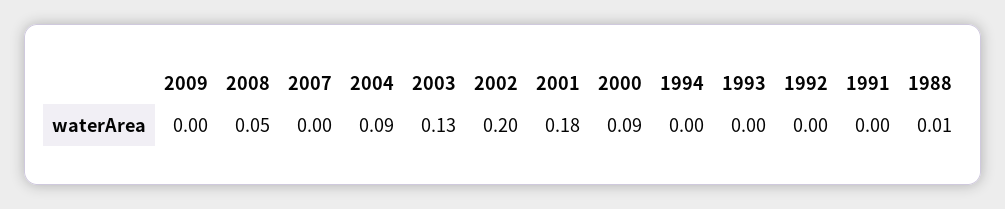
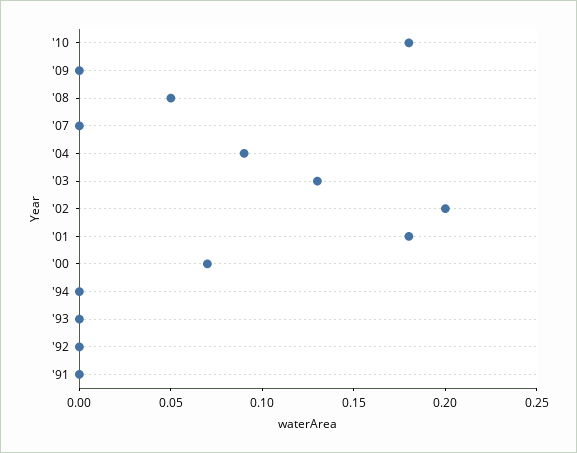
2000: 0.09 -> 0.07
1988: 0.01 -> none
'10: none -> 0.18

